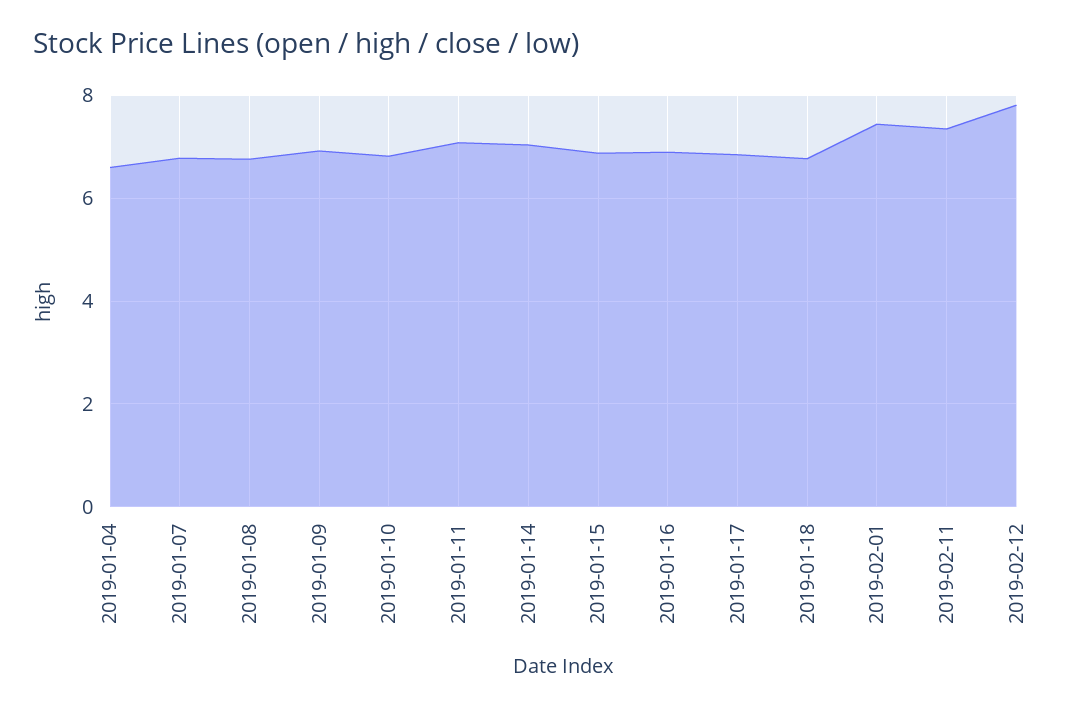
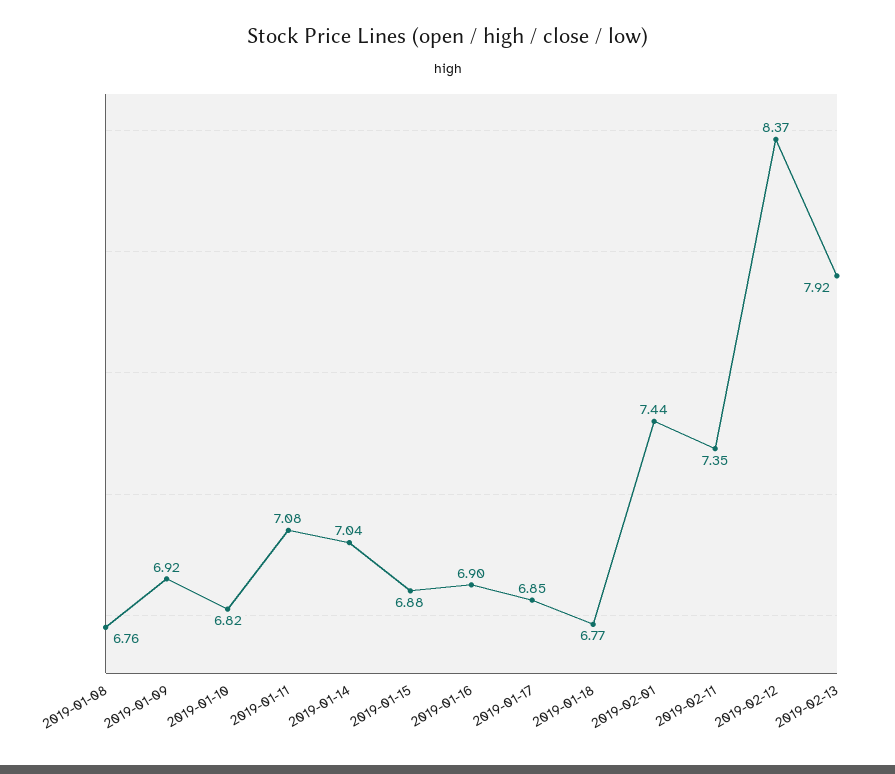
2019-01-04: 6.6 -> none
2019-01-07: 6.8 -> none
2019-02-12: 7.8 -> 8.37
2019-02-13: none -> 7.92

